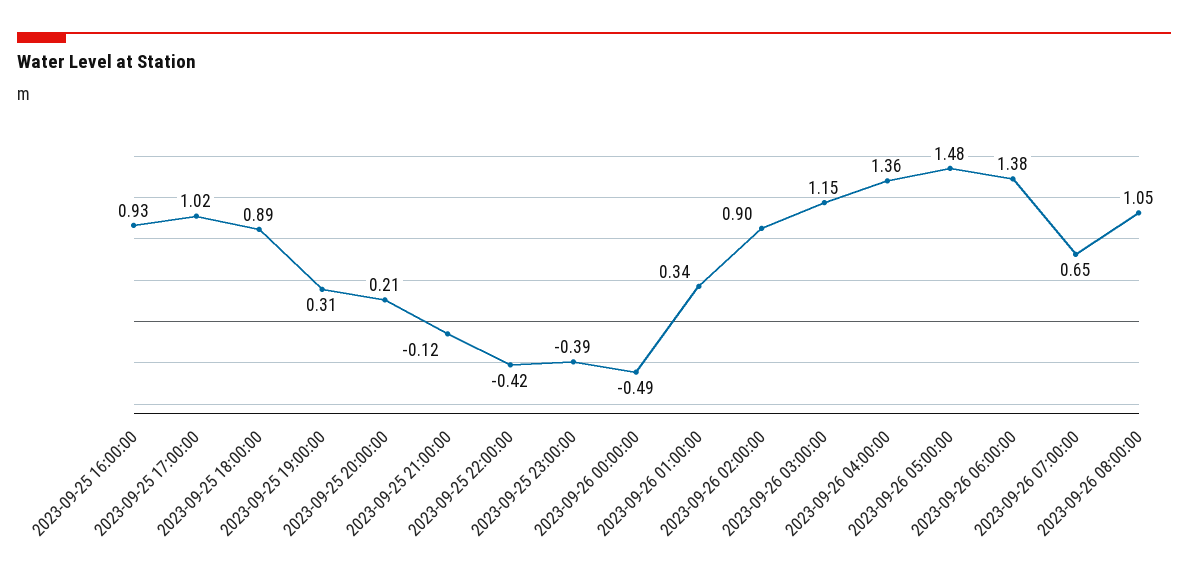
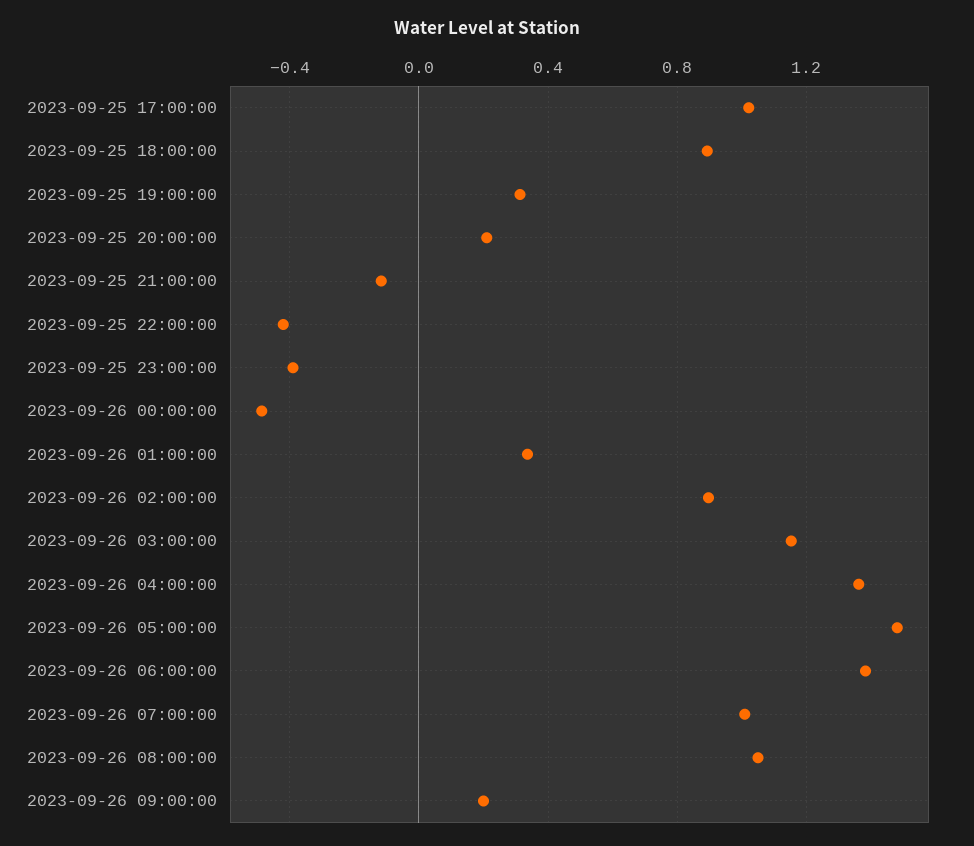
2023-09-25 16:00:00: 0.93 -> none
2023-09-26 07:00:00: 0.65 -> 1
2023-09-26 09:00:00: none -> 0.2

